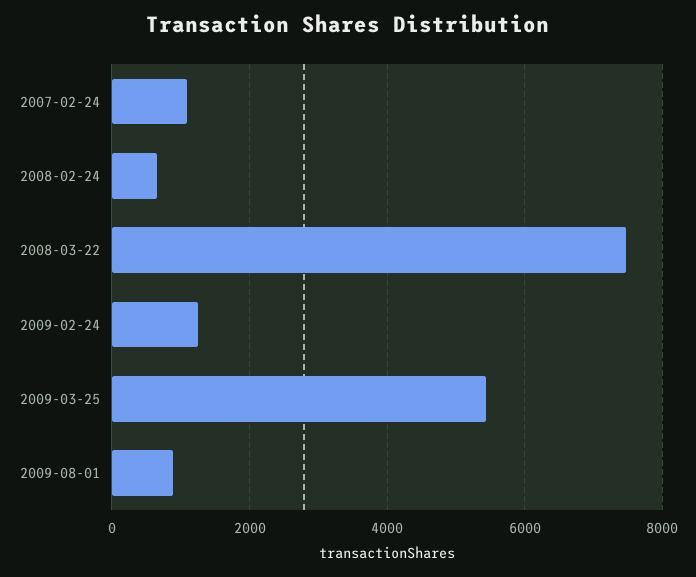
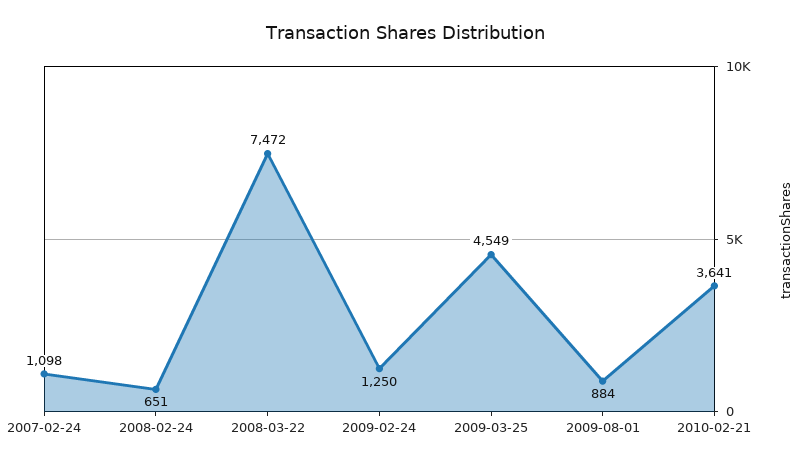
2009-03-25: 5400 -> 4549
2010-02-21: none -> 3641

